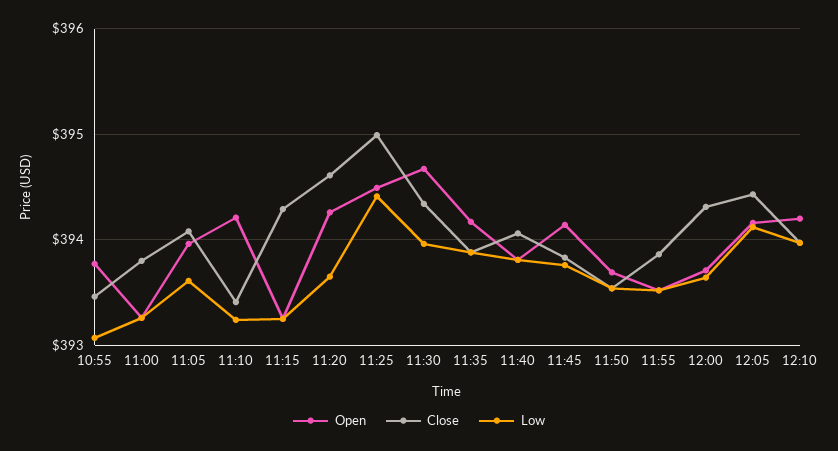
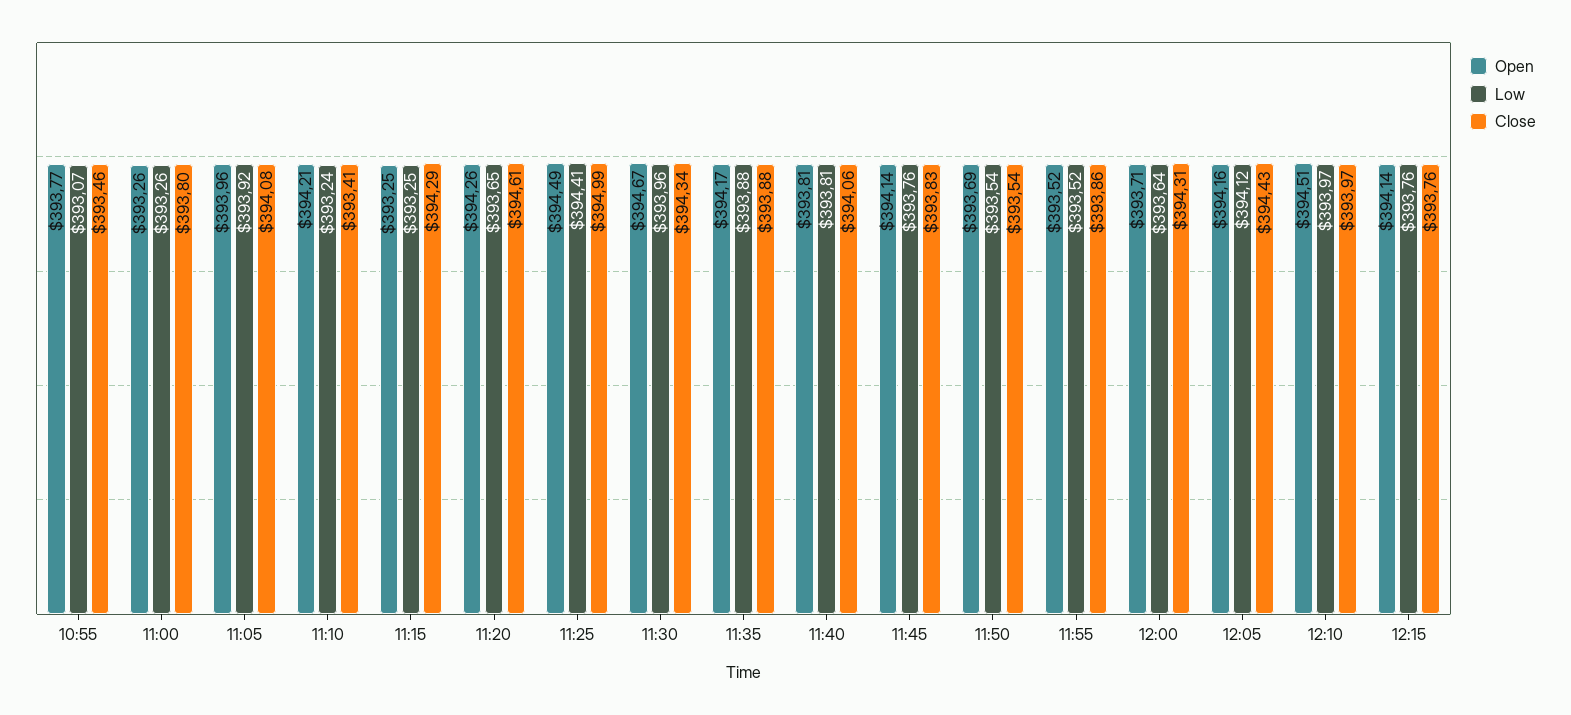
Low, 11:05: 393.6 -> 393.92
Open, 12:10: 394.2 -> 394.51
Open, 12:15: none -> 394.14
Low, 12:15: none -> 393.76
Close, 12:15: none -> 393.76

